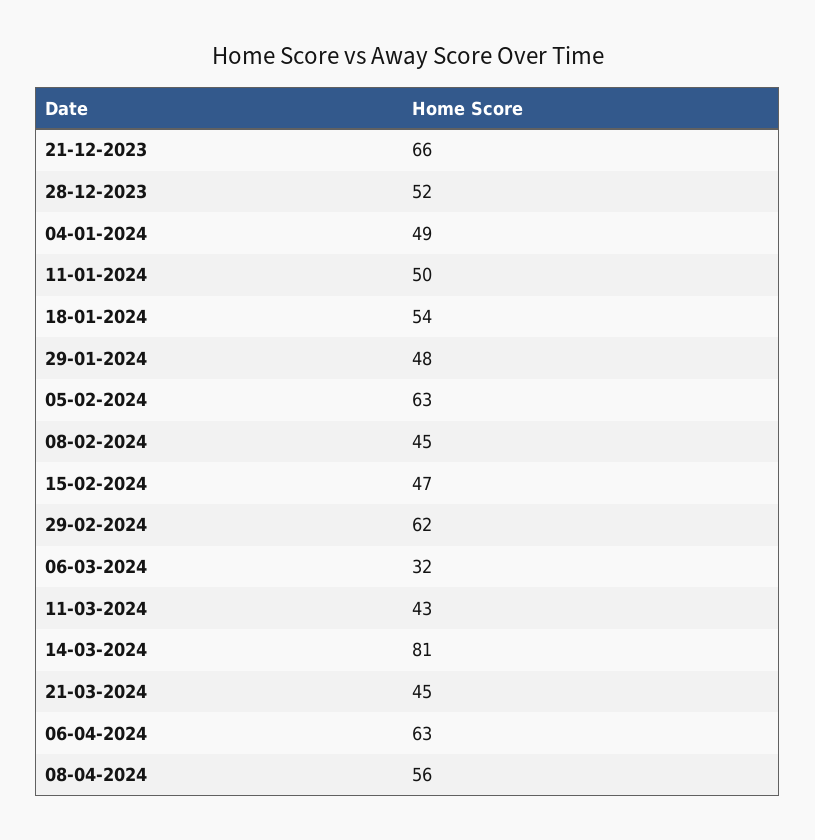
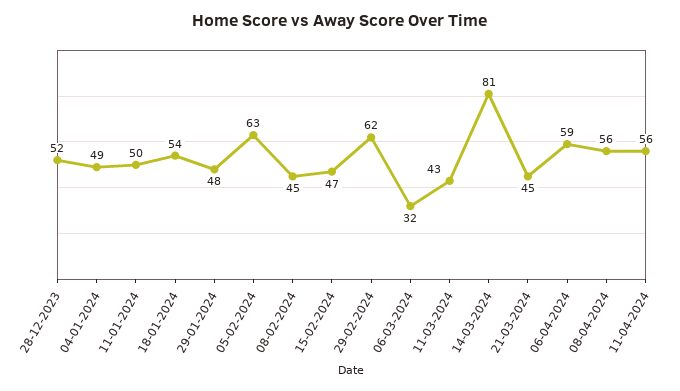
21-12-2023: 66 -> none
06-04-2024: 63 -> 59
11-04-2024: none -> 56

